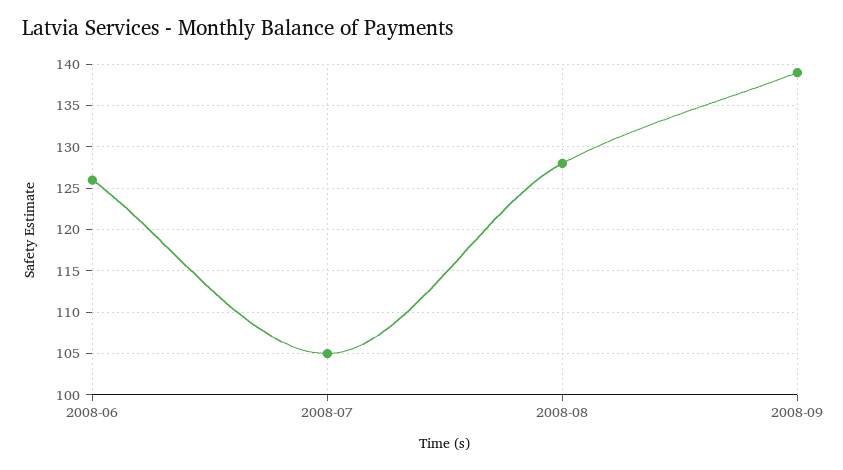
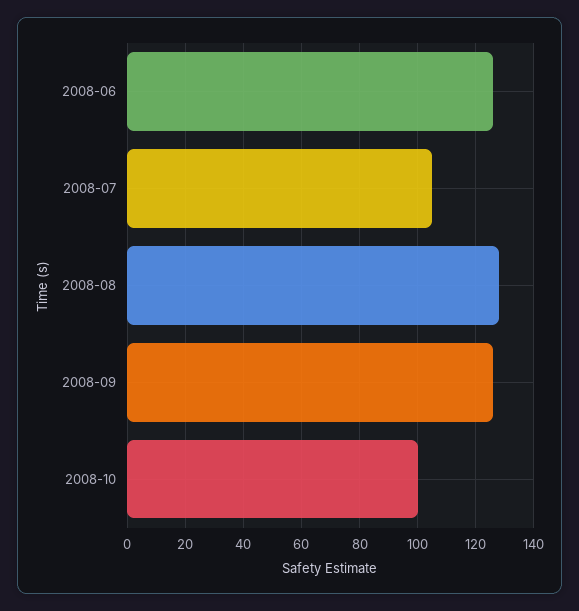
2008-09: 139 -> 125
2008-10: none -> 100

